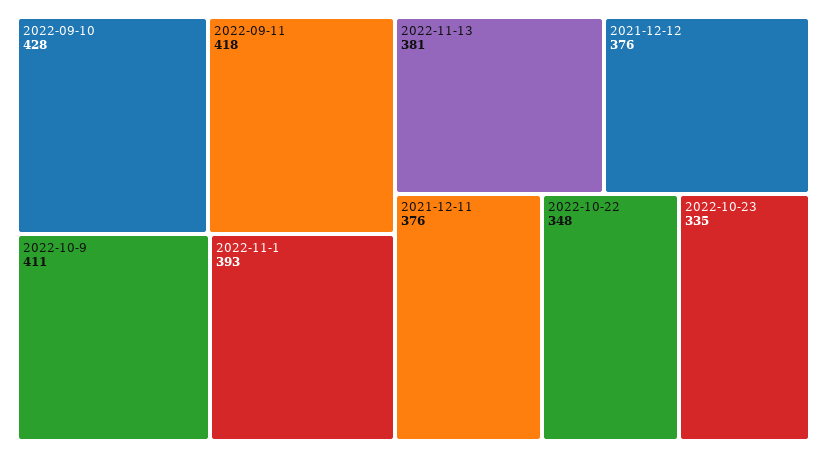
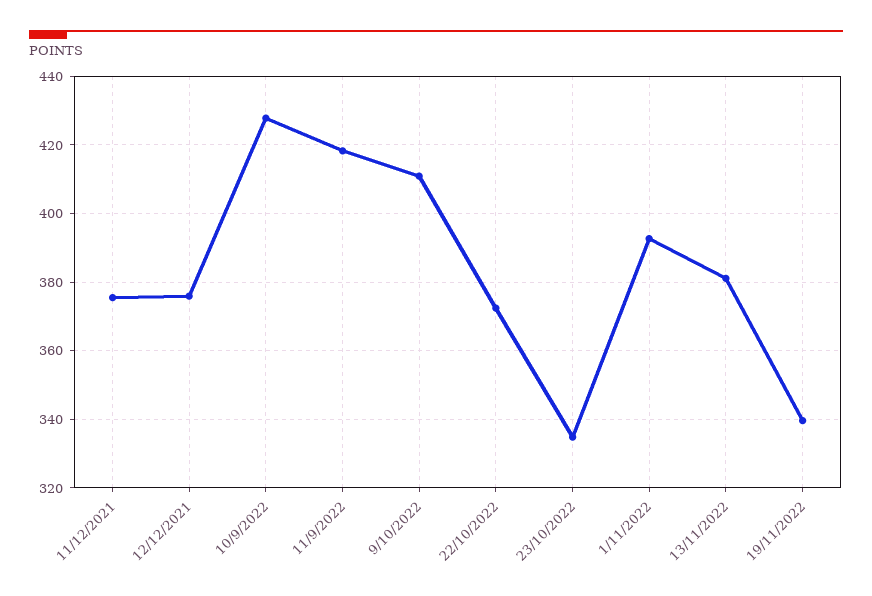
2022-10-22: 348 -> 372
19/11/2022: none -> 340

